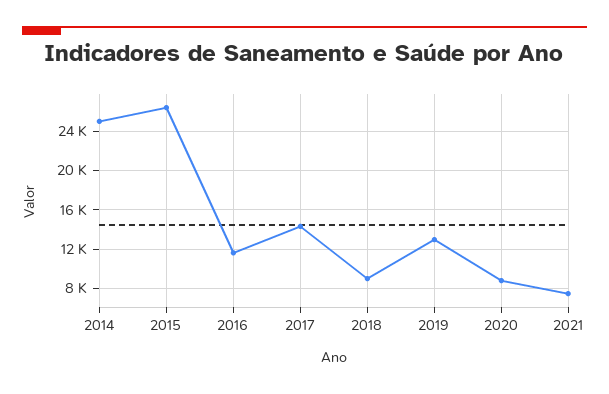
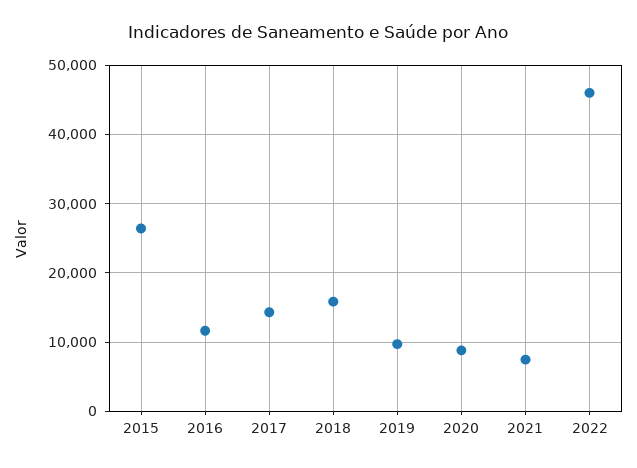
2014: 25000 -> none
2018: 9000 -> 16000
2019: 13000 -> 10000
2022: none -> 46000

